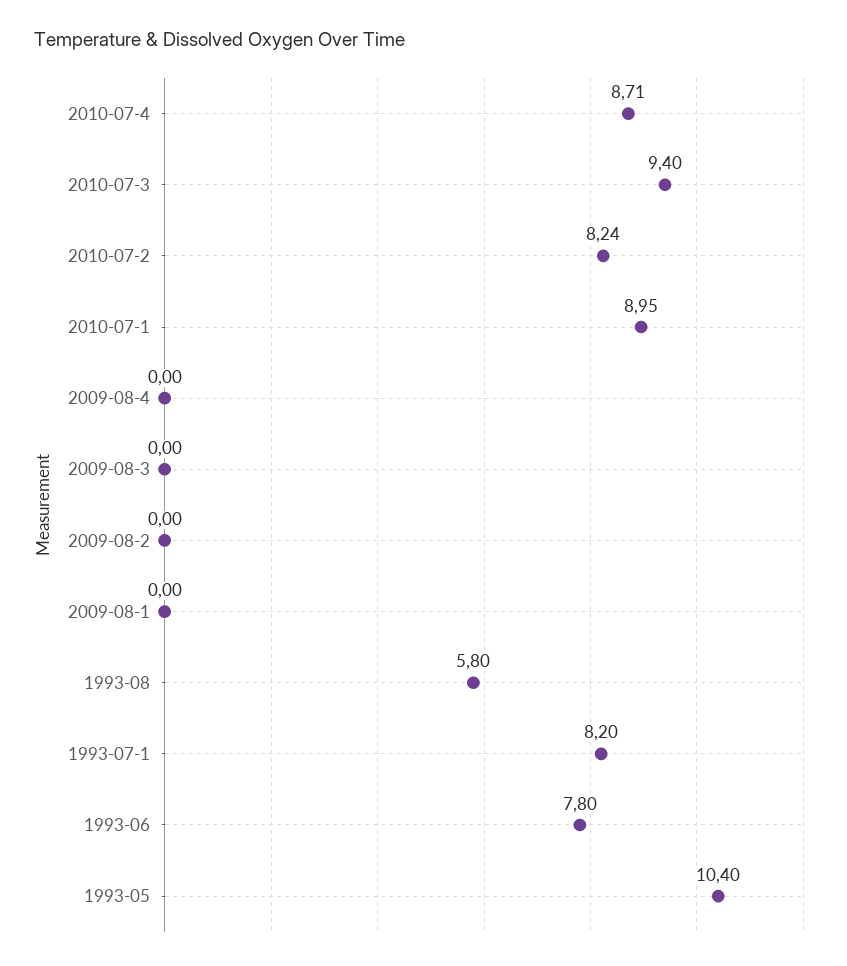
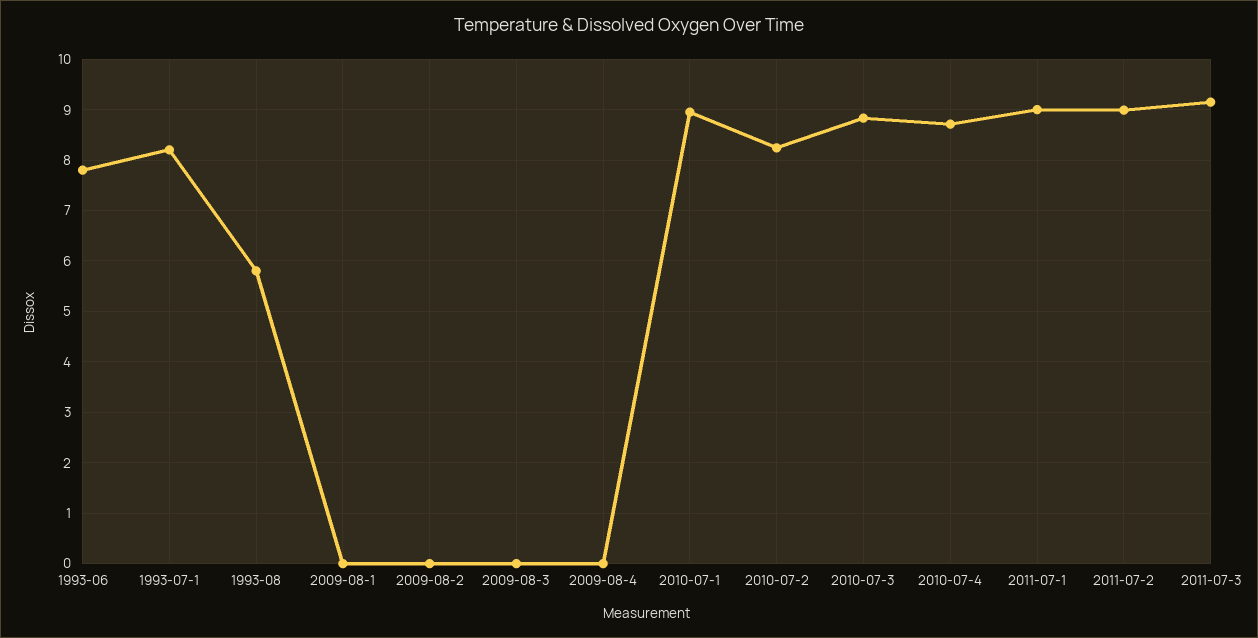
2010-07-3: 9.4 -> 8.8
1993-05: 10.4 -> none
2011-07-1: none -> 9
2011-07-2: none -> 9
2011-07-3: none -> 9.2

